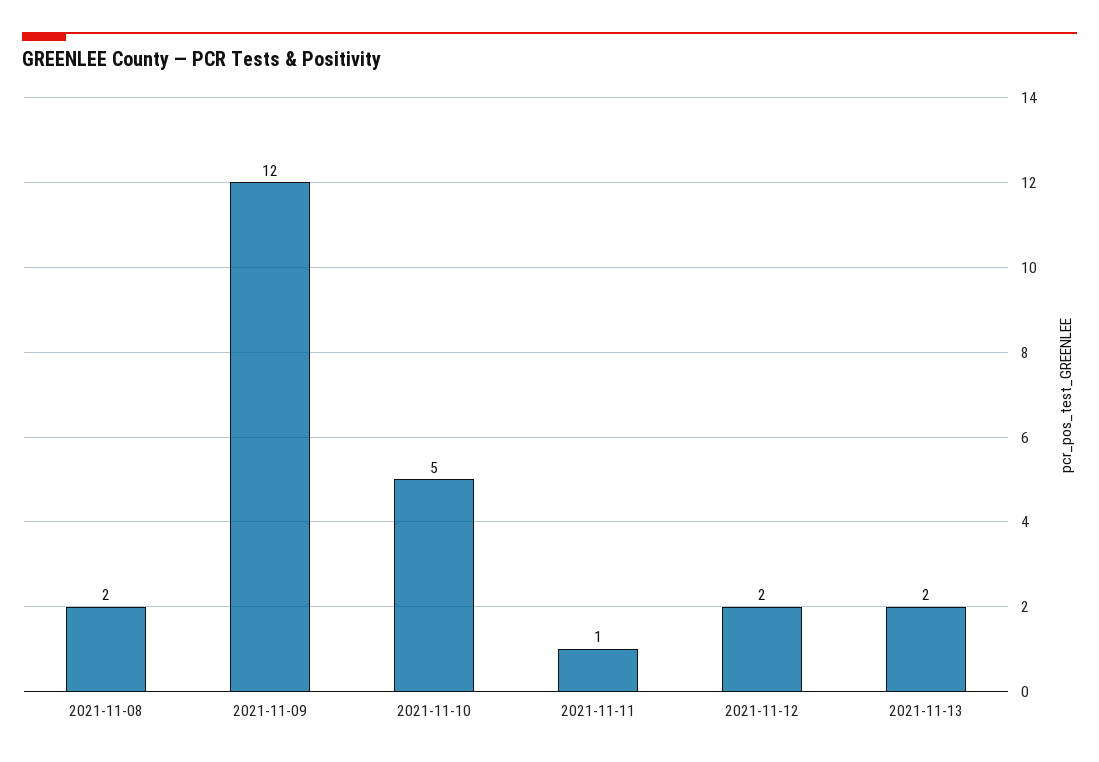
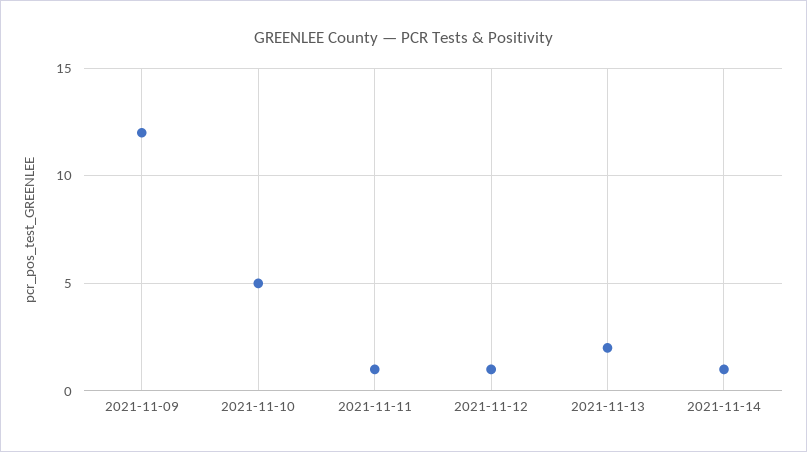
2021-11-08: 2 -> none
2021-11-12: 2 -> 1
2021-11-14: none -> 1

